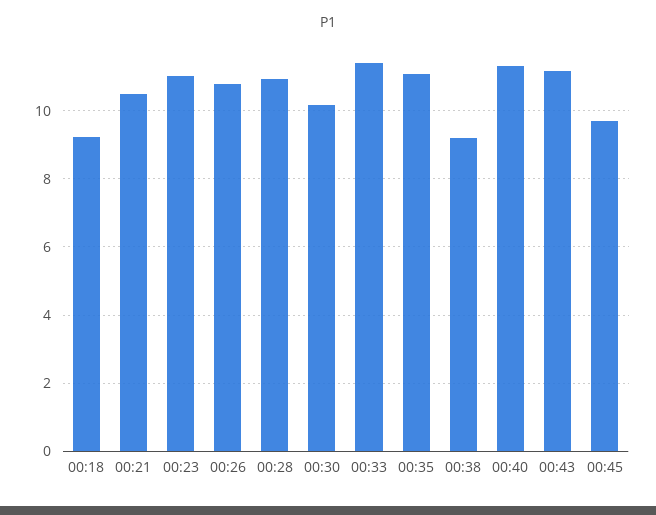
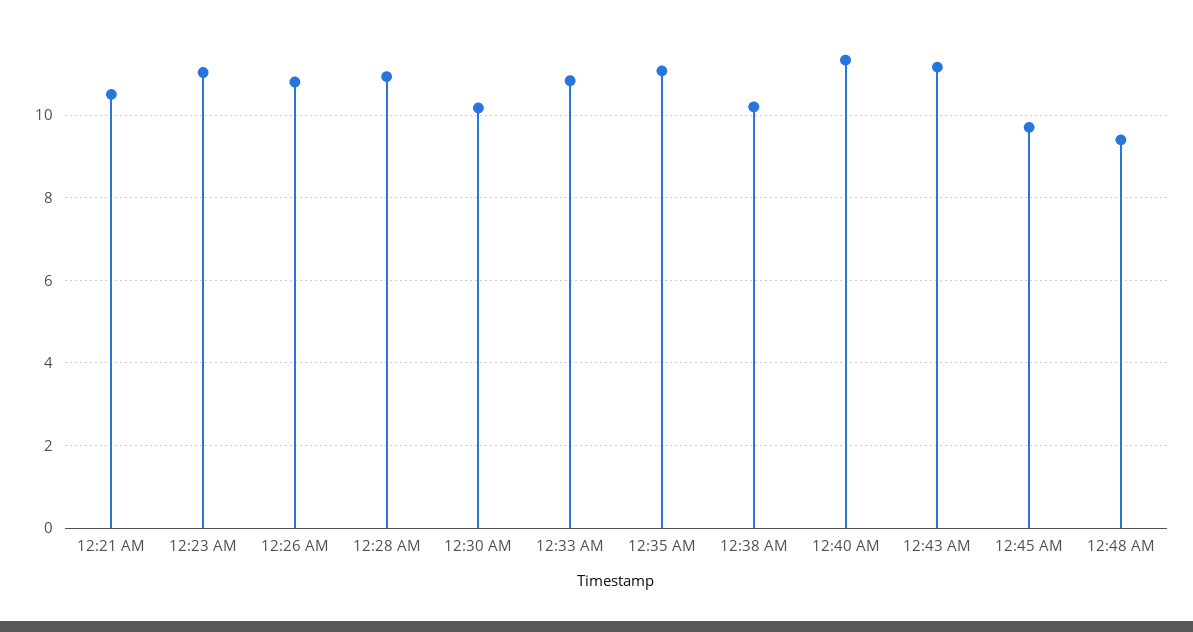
00:18: 9.2 -> none
00:33: 11.4 -> 10.8
00:38: 9.2 -> 10.2
12:48 AM: none -> 9.4

